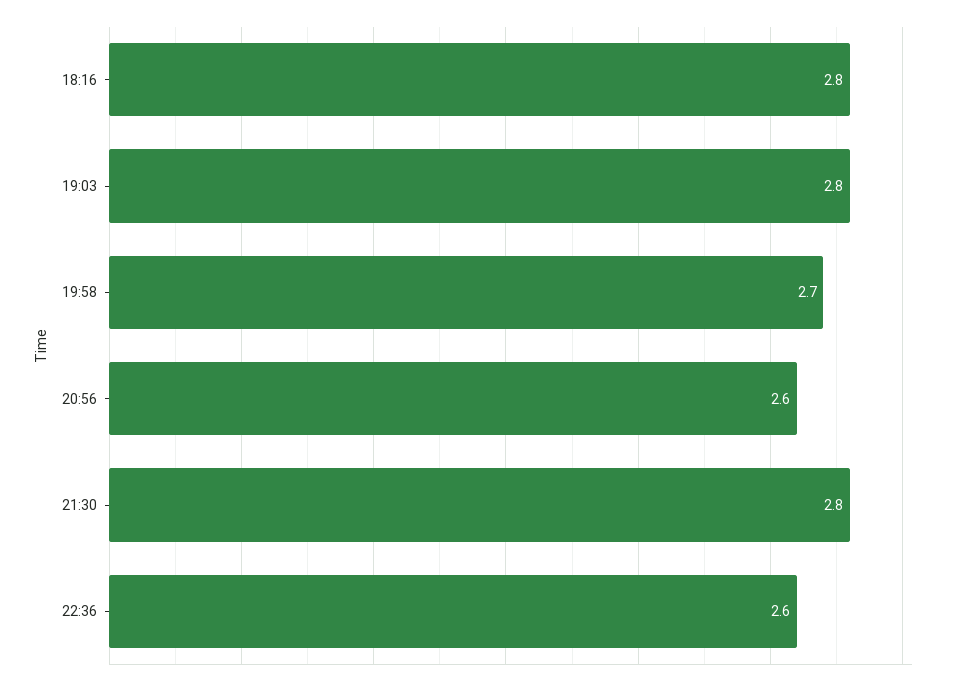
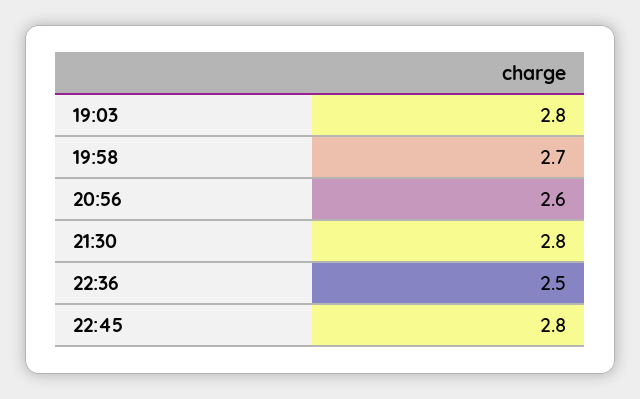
18:16: 2.8 -> none
22:36: 2.6 -> 2.5
22:45: none -> 2.8

